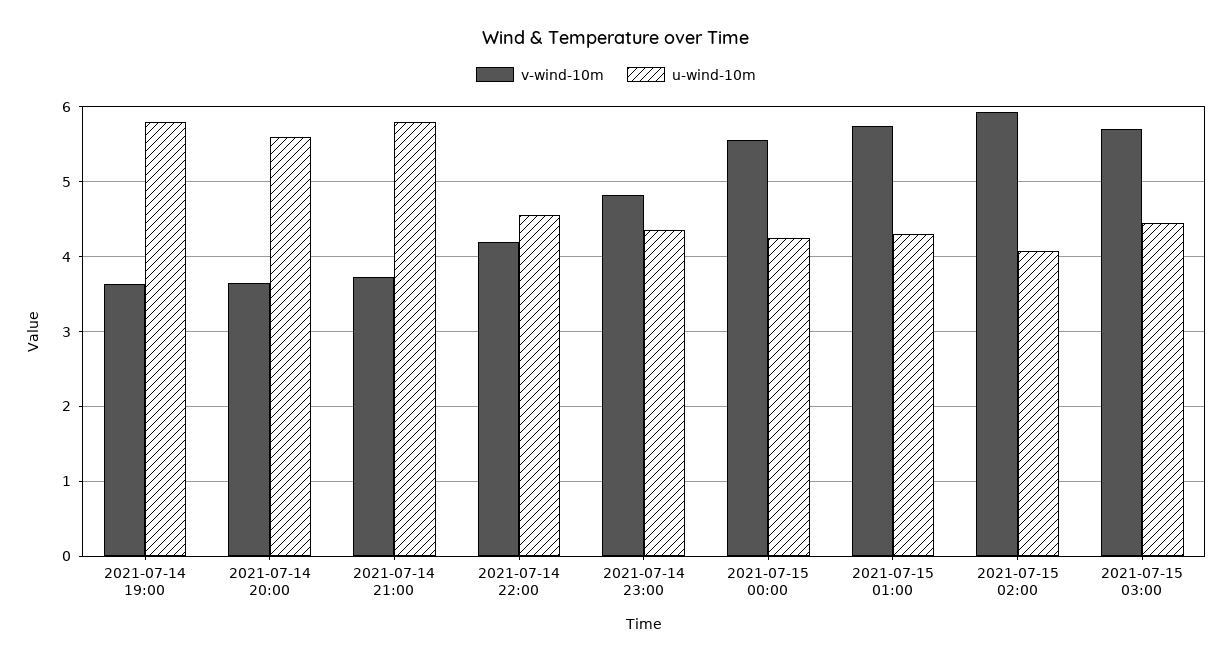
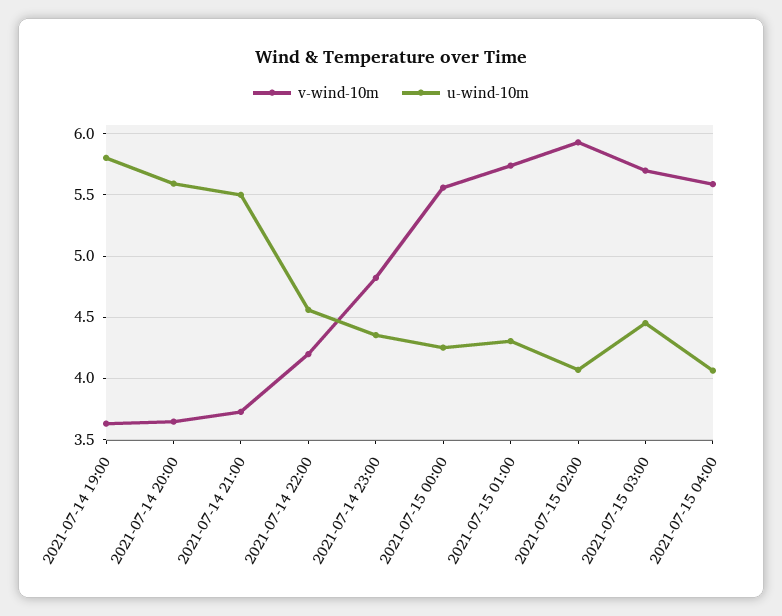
u-wind-10m, 2021-07-14 21:00: 5.8 -> 5.5
v-wind-10m, 2021-07-15 04:00: none -> 5.6
u-wind-10m, 2021-07-15 04:00: none -> 4.05

